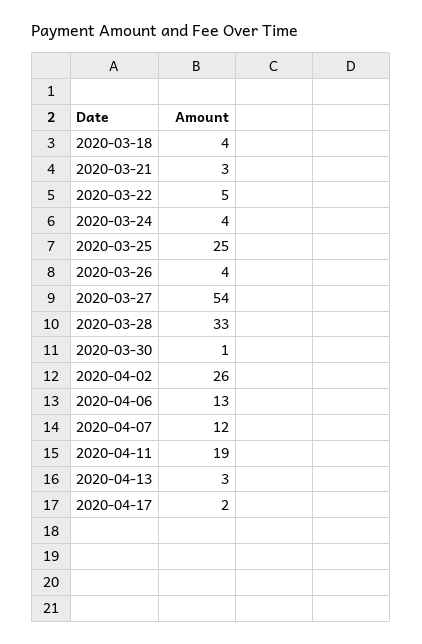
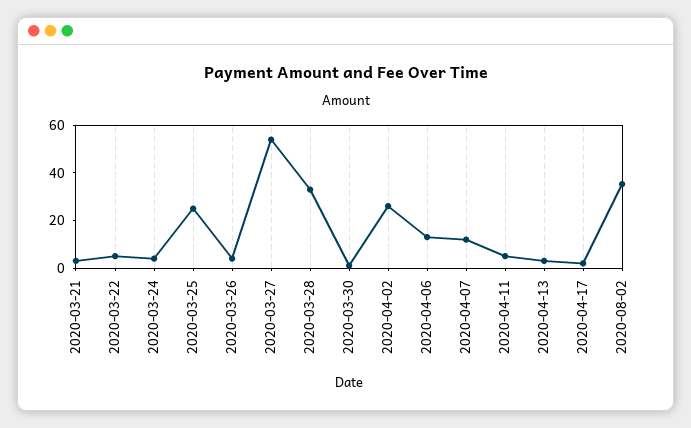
2020-03-18: 4 -> none
2020-04-11: 19 -> 5
2020-08-02: none -> 35

